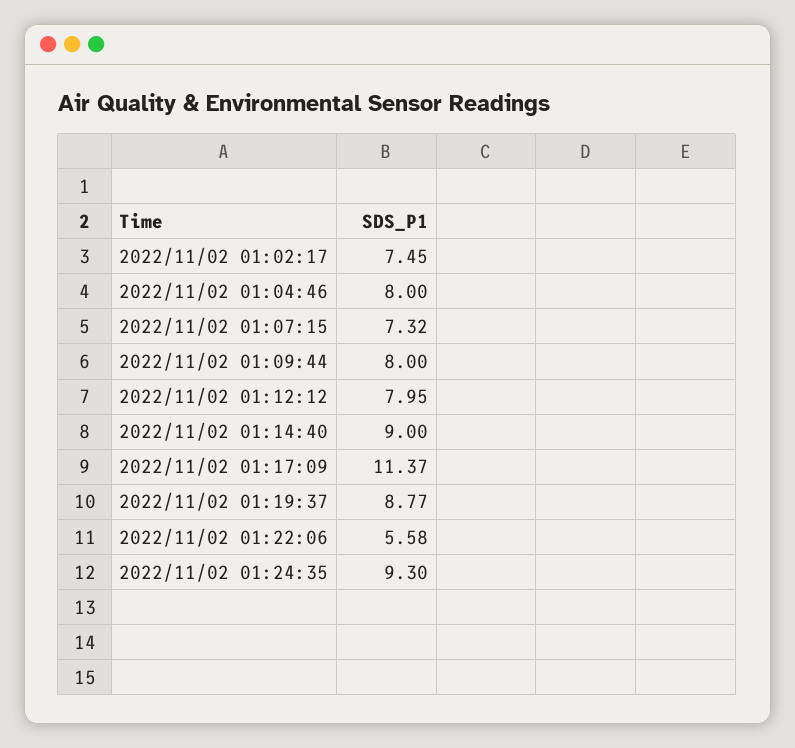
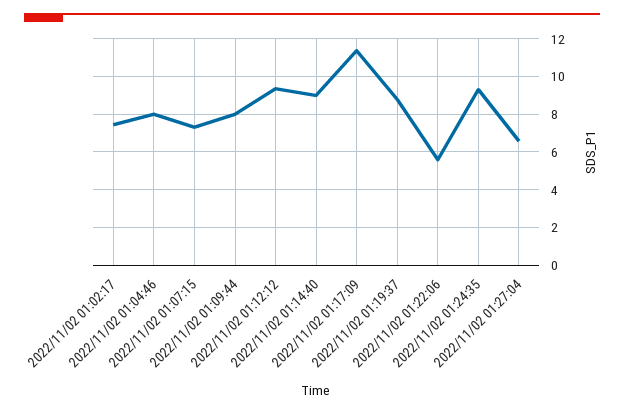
2022/11/02 01:12:12: 7.95 -> 9.5
2022/11/02 01:27:04: none -> 6.5

